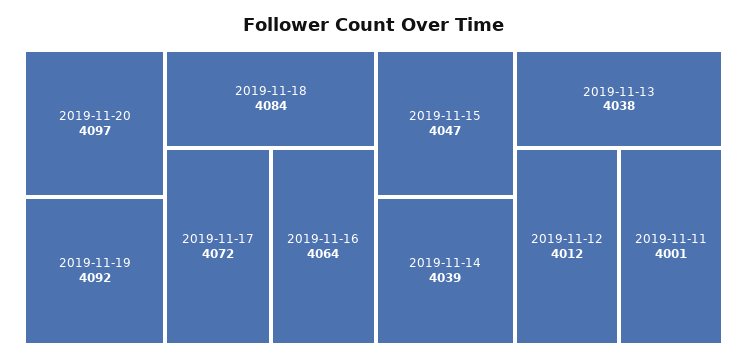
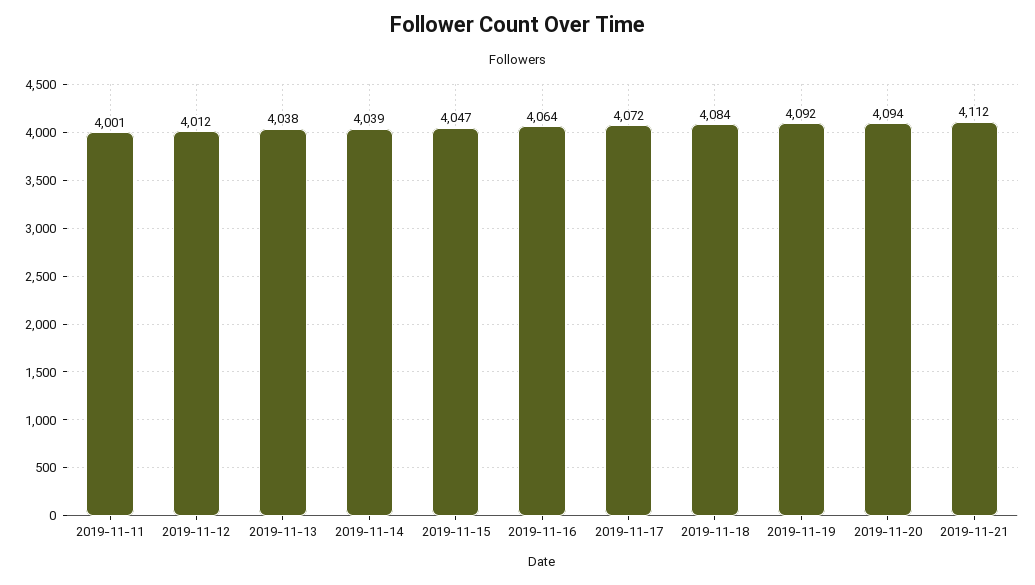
2019-11-20: 4097 -> 4094
2019-11-21: none -> 4112

